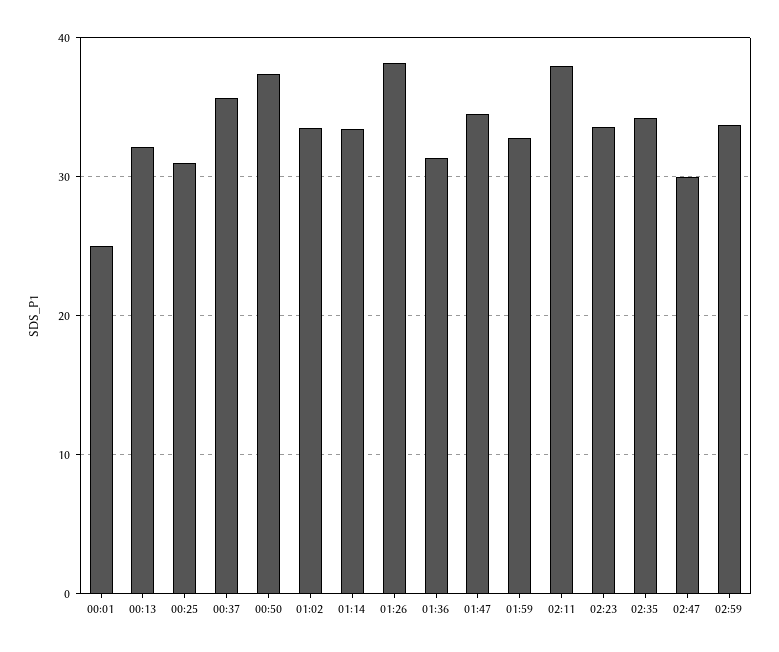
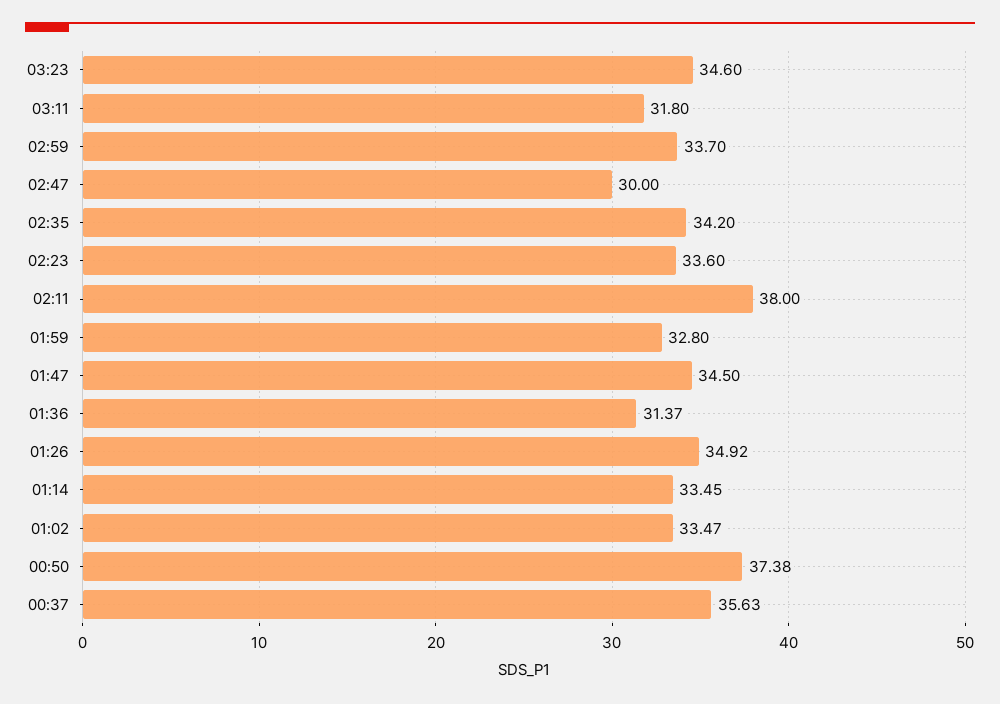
00:01: 25 -> none
00:13: 32 -> none
00:25: 31 -> none
01:26: 38 -> 34.92
03:23: none -> 34.6
03:11: none -> 31.8

